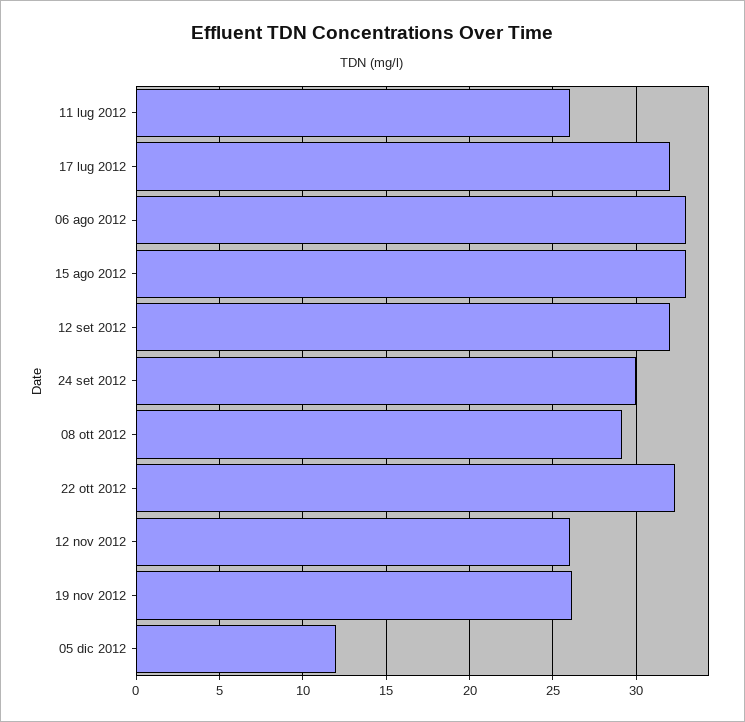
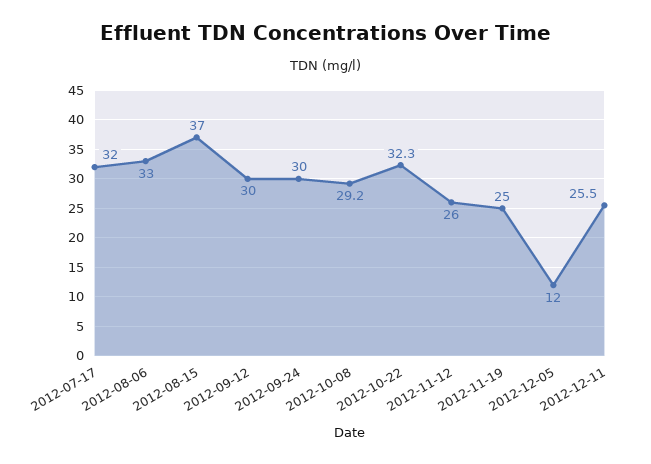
11 lug 2012: 26 -> none
15 ago 2012: 33 -> 37
12 set 2012: 32 -> 30
19 nov 2012: 26 -> 25
2012-12-11: none -> 25.5

